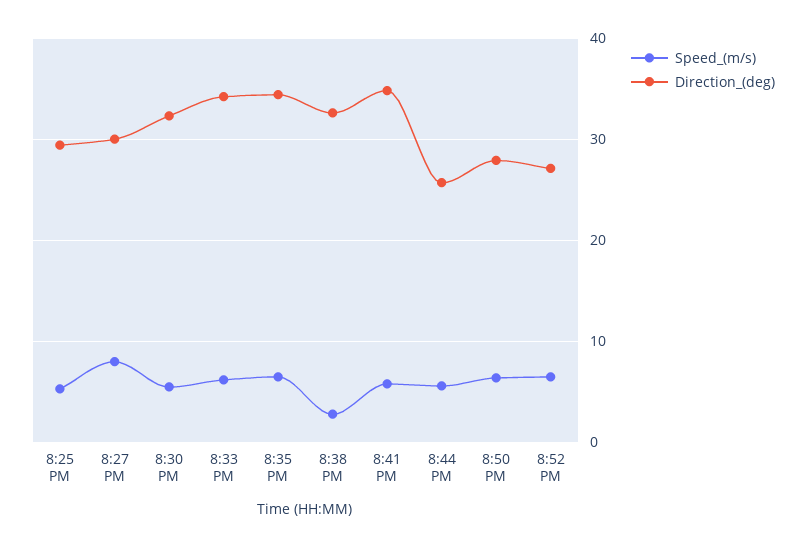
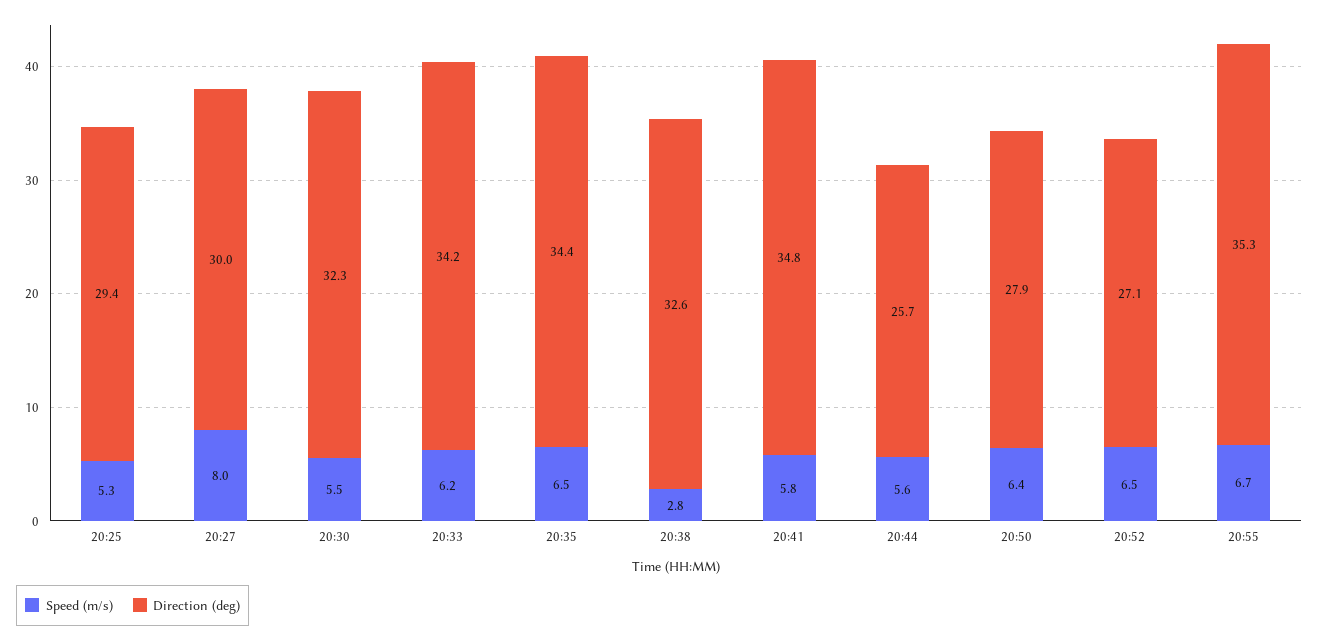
Speed_(m/s), 20:55: none -> 6.7
Direction_(deg), 20:55: none -> 35.3

